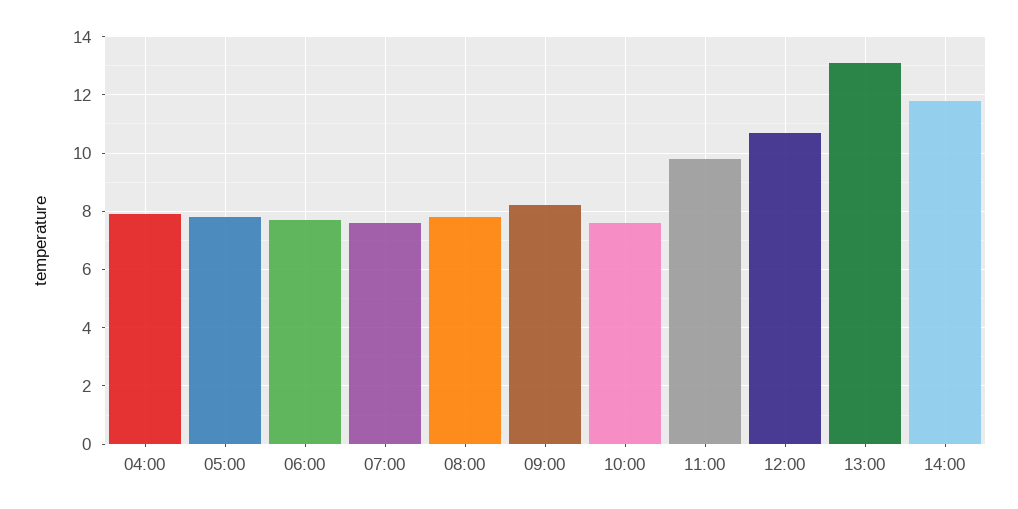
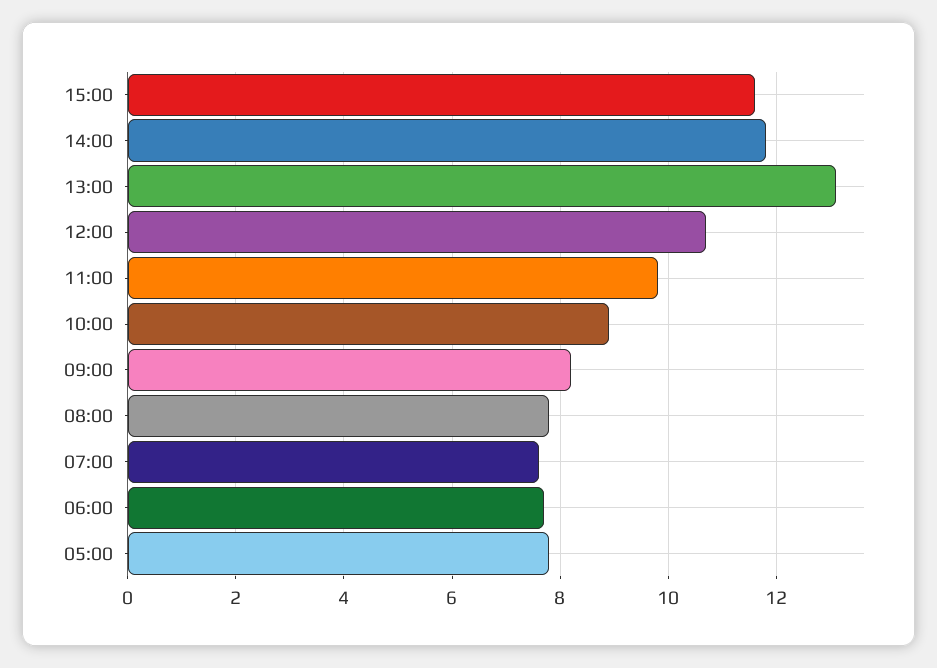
04:00: 8 -> none
10:00: 7.5 -> 9
15:00: none -> 11.5

